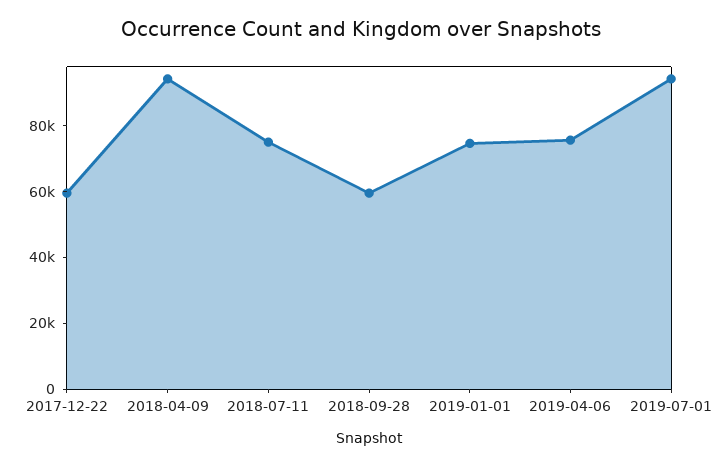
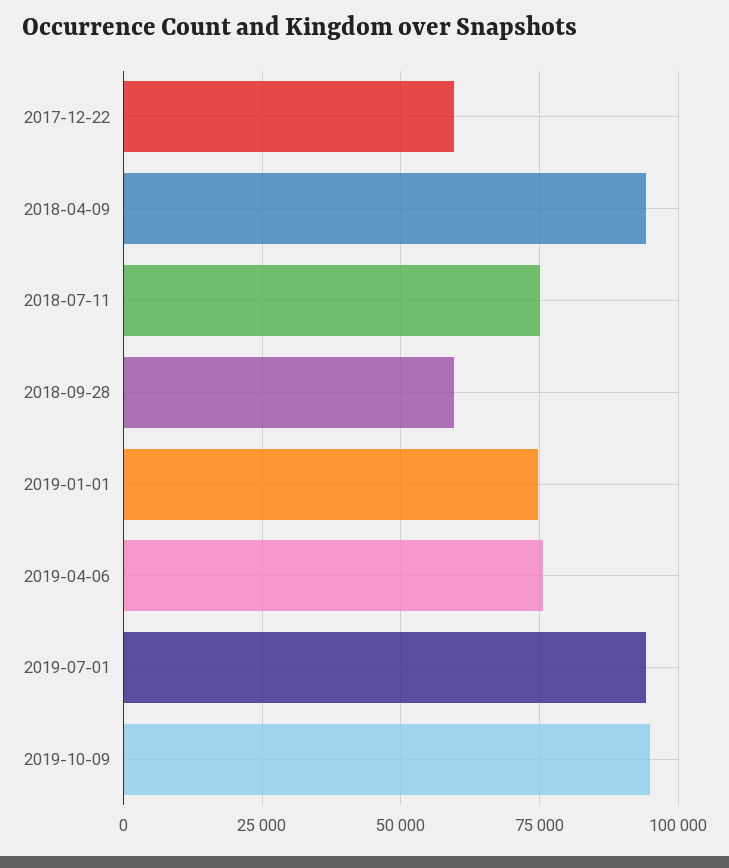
2019-10-09: none -> 95000

